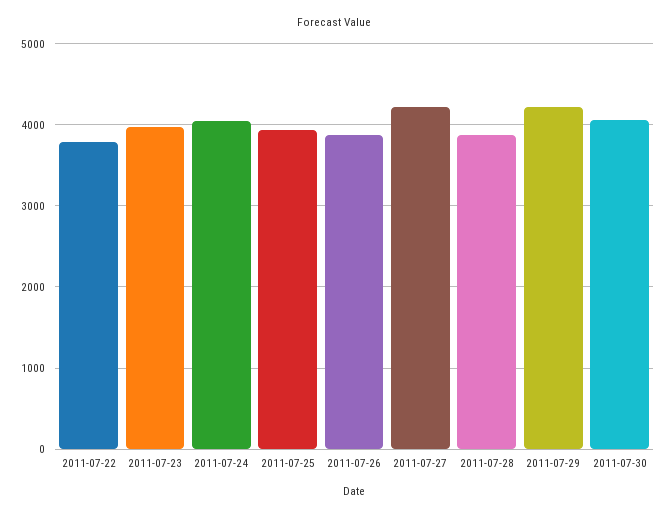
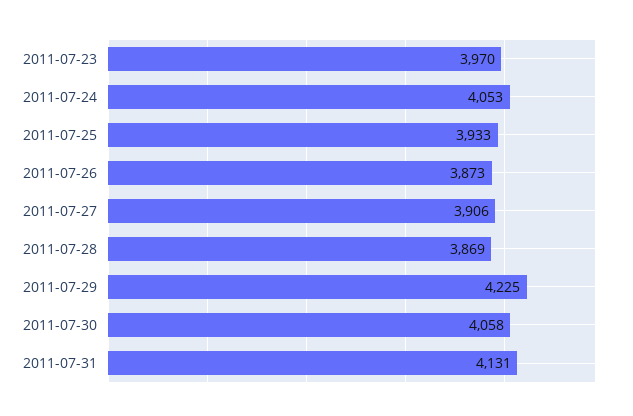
2011-07-22: 3800 -> none
2011-07-27: 4200 -> 3906
2011-07-31: none -> 4131

